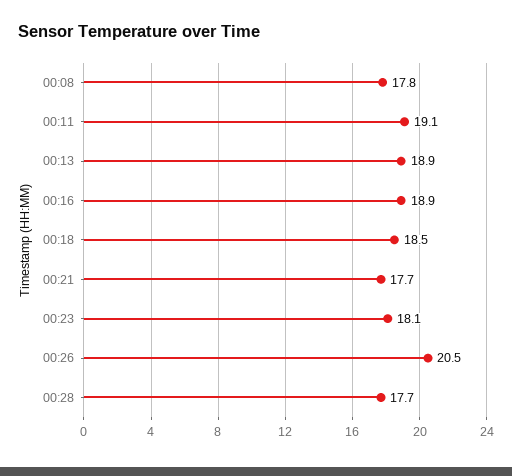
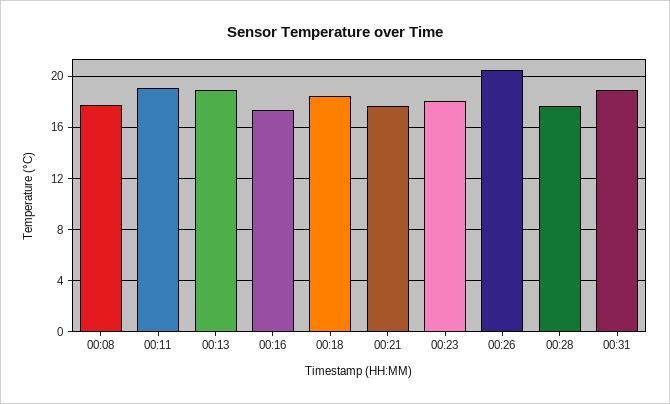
00:16: 18.9 -> 17.5
00:31: none -> 19

